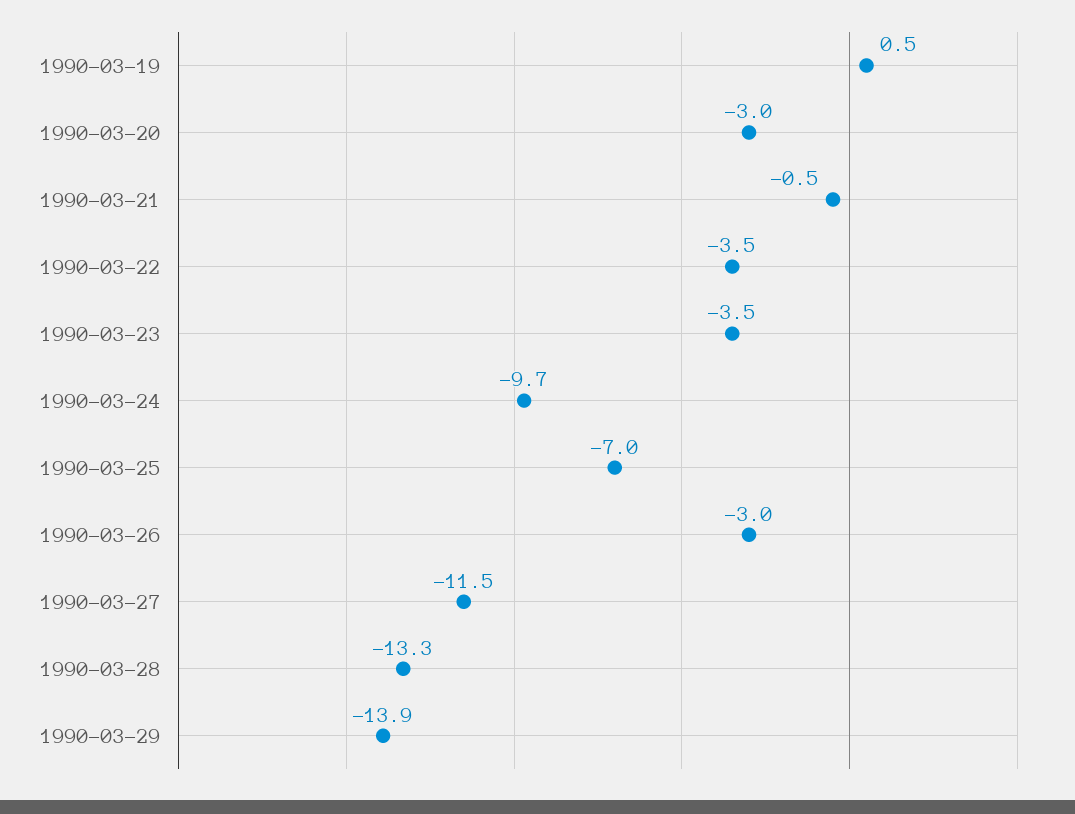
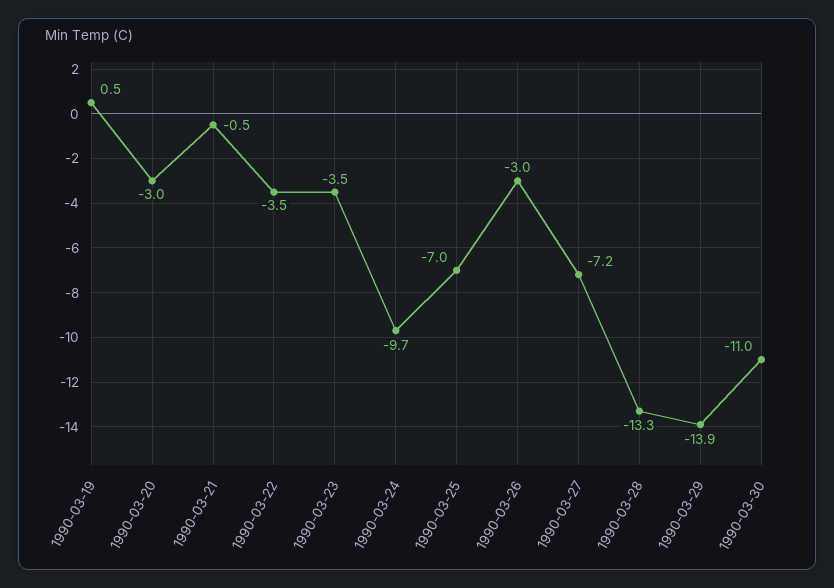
1990-03-27: -11.5 -> -7.2
1990-03-30: none -> -11

